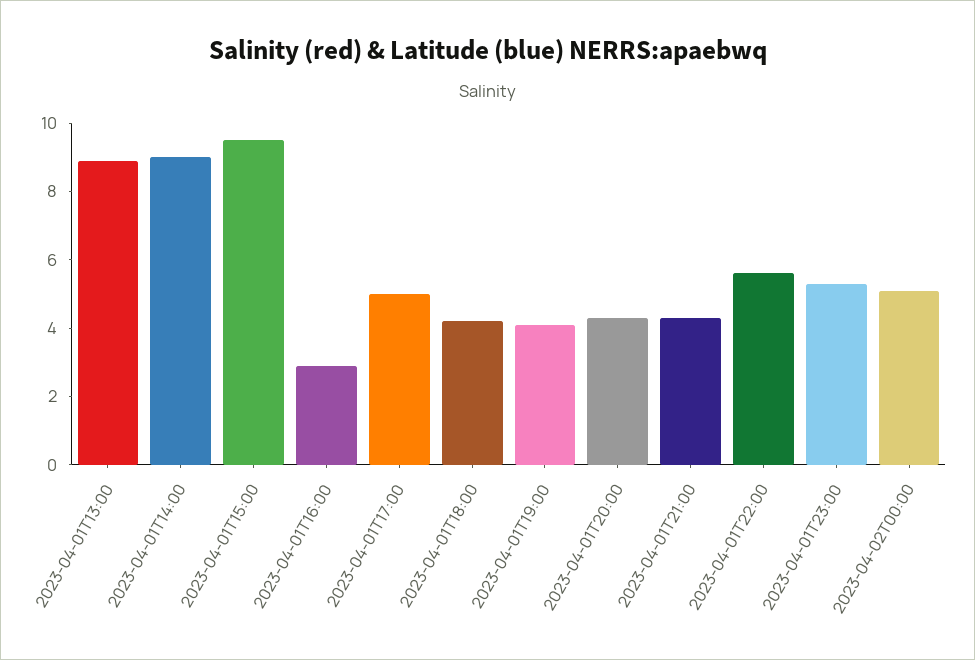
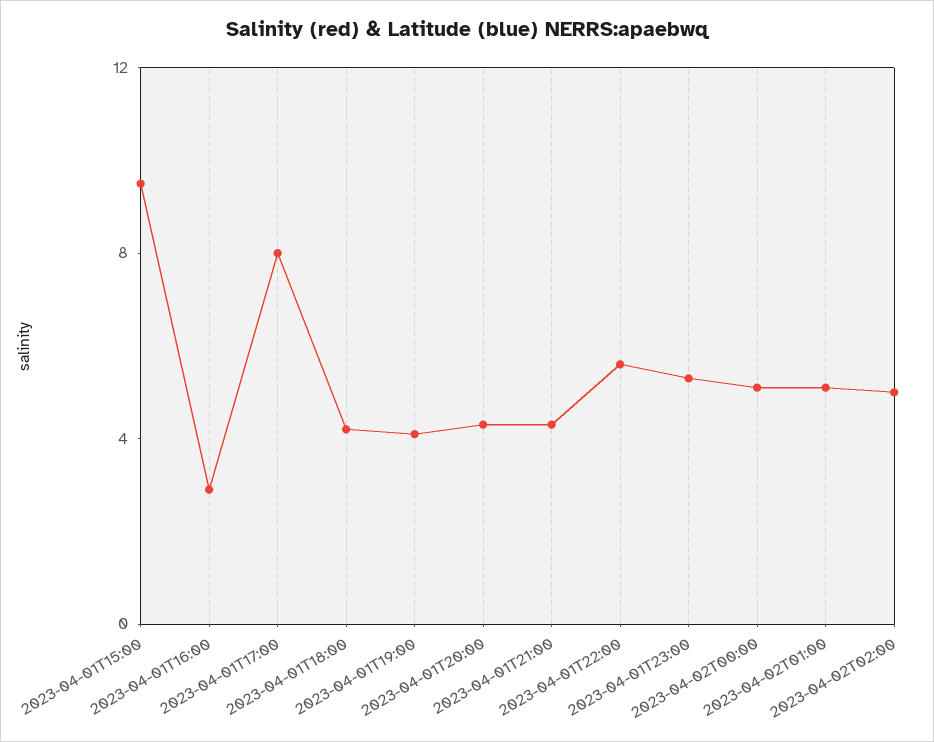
2023-04-01T13:00: 9 -> none
2023-04-01T14:00: 9 -> none
2023-04-01T17:00: 5 -> 8
2023-04-02T01:00: none -> 5
2023-04-02T02:00: none -> 5

